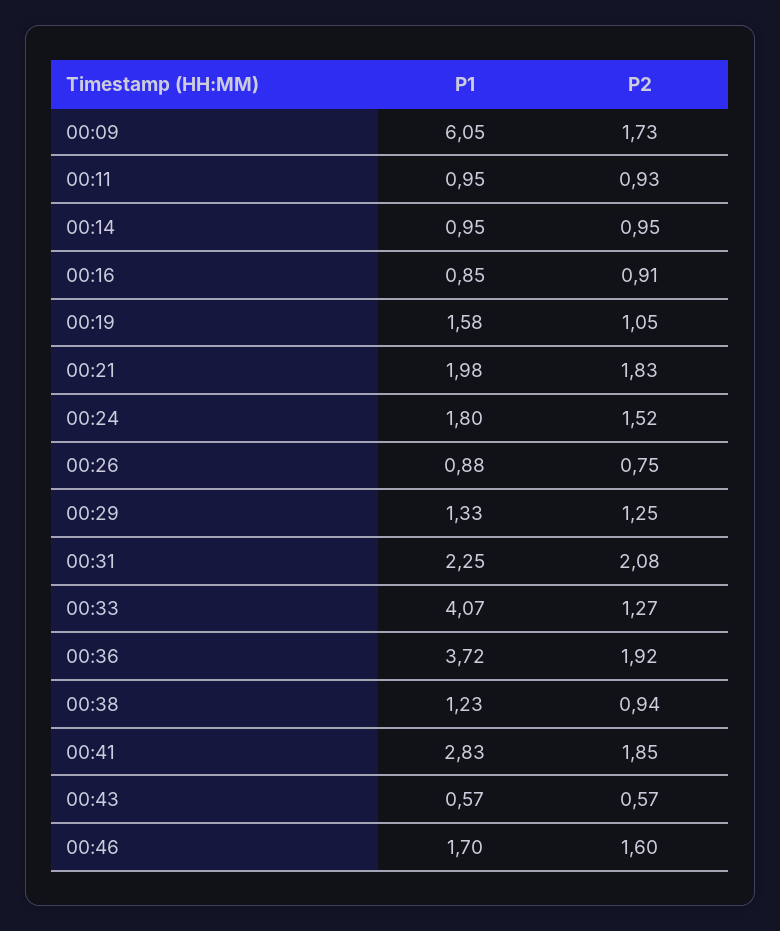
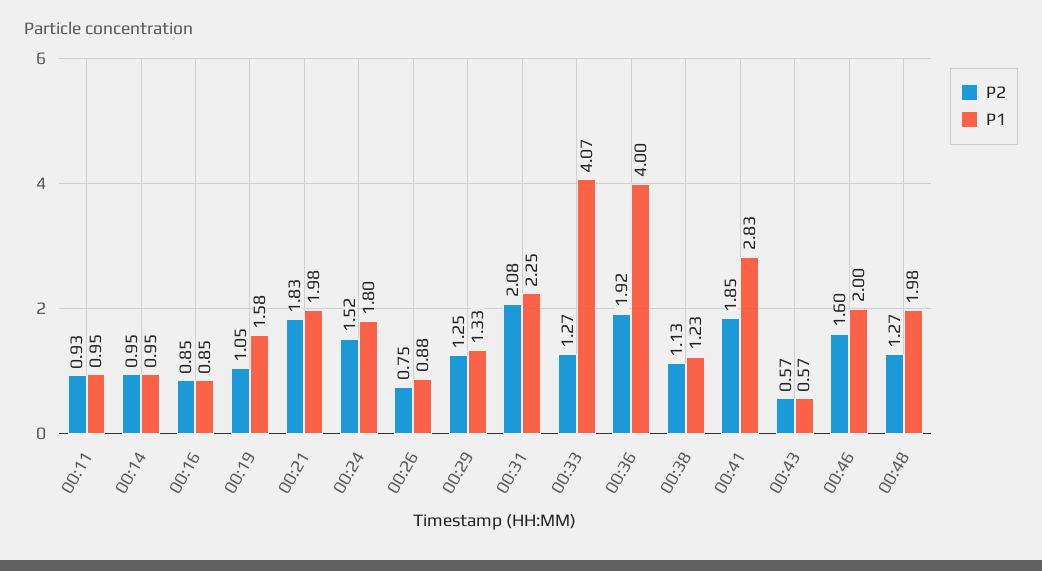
P1, 00:09: 6.05 -> none
P2, 00:09: 1.73 -> none
P2, 00:16: 0.91 -> 0.85
P1, 00:36: 3.72 -> 4
P2, 00:38: 0.94 -> 1.13
P1, 00:46: 1.7 -> 2
P2, 00:48: none -> 1.27
P1, 00:48: none -> 1.98

